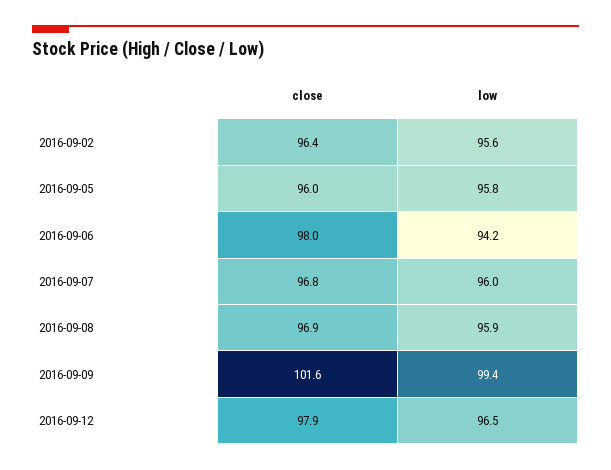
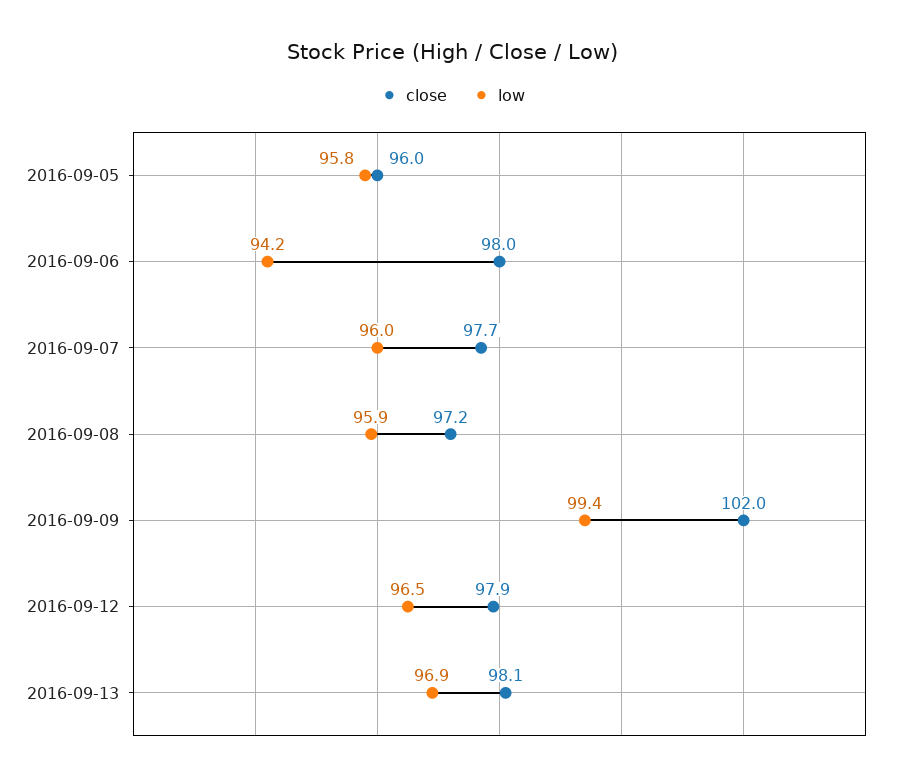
close, 2016-09-02: 96.4 -> none
low, 2016-09-02: 95.6 -> none
close, 2016-09-07: 96.8 -> 97.7
close, 2016-09-08: 96.9 -> 97.2
close, 2016-09-09: 101.6 -> 102
close, 2016-09-13: none -> 98.1
low, 2016-09-13: none -> 96.9

